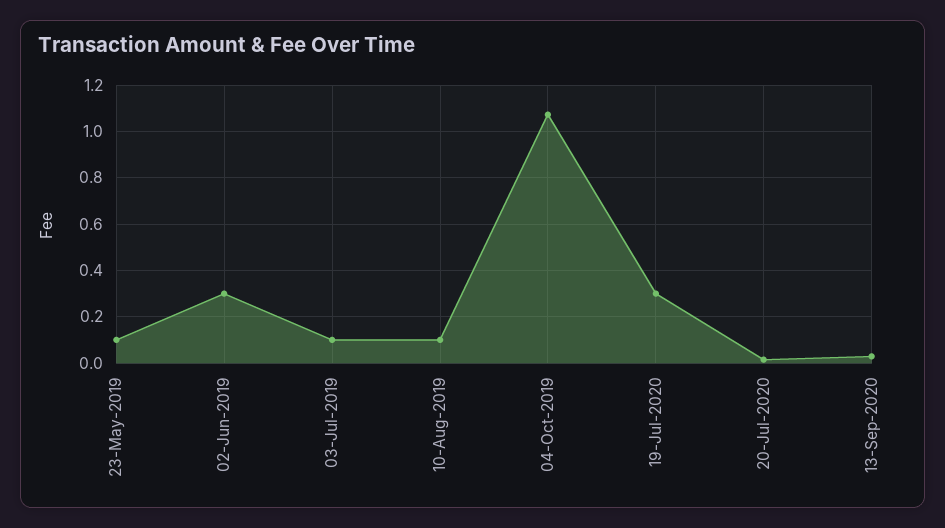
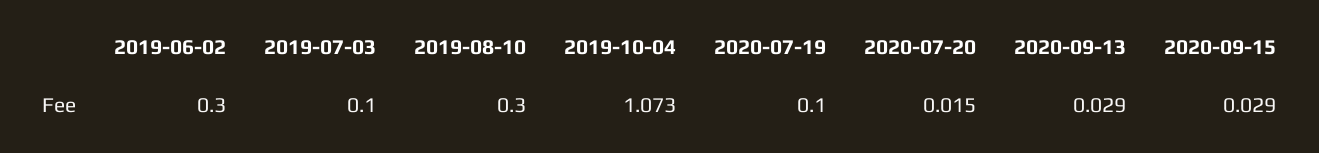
23-May-2019: 0.1 -> none
10-Aug-2019: 0.1 -> 0.3
19-Jul-2020: 0.3 -> 0.1
2020-09-15: none -> 0.029

